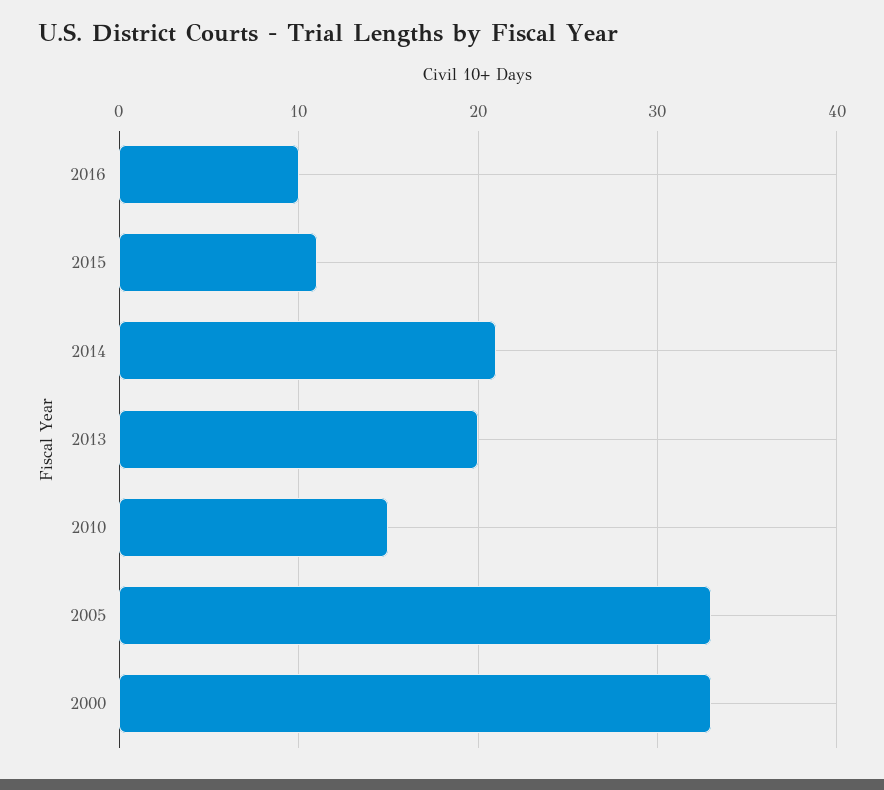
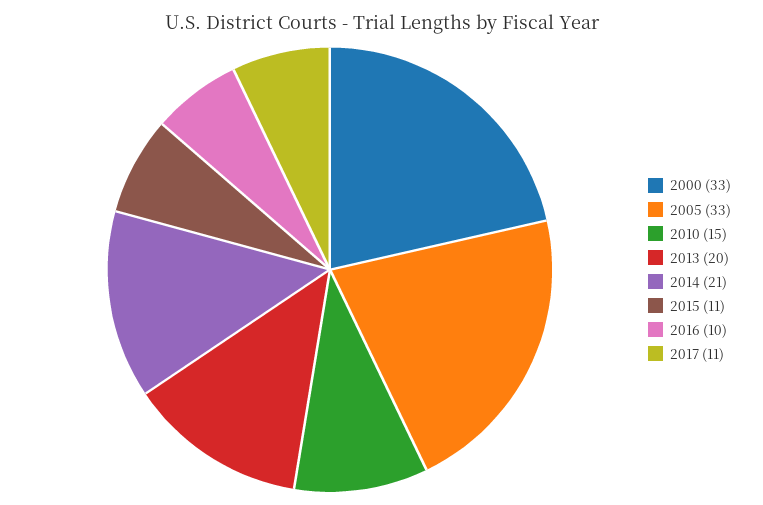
2017: none -> 11

